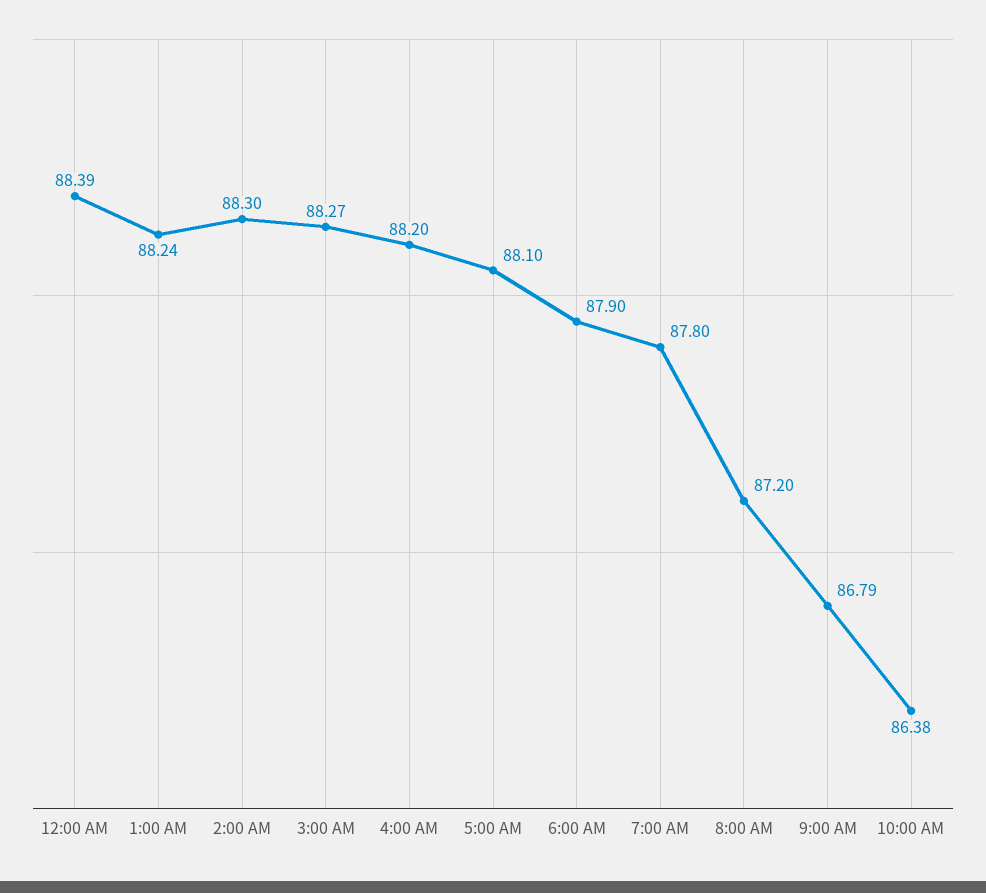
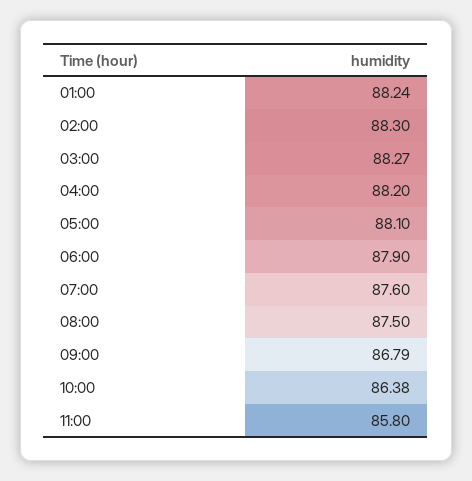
12:00 AM: 88.39 -> none
7:00 AM: 87.8 -> 87.6
8:00 AM: 87.2 -> 87.5
11:00: none -> 85.8

